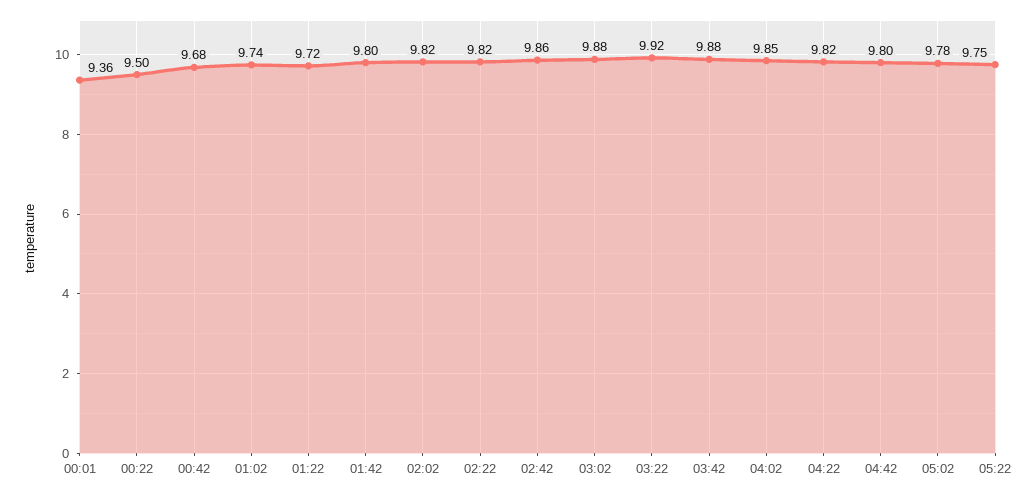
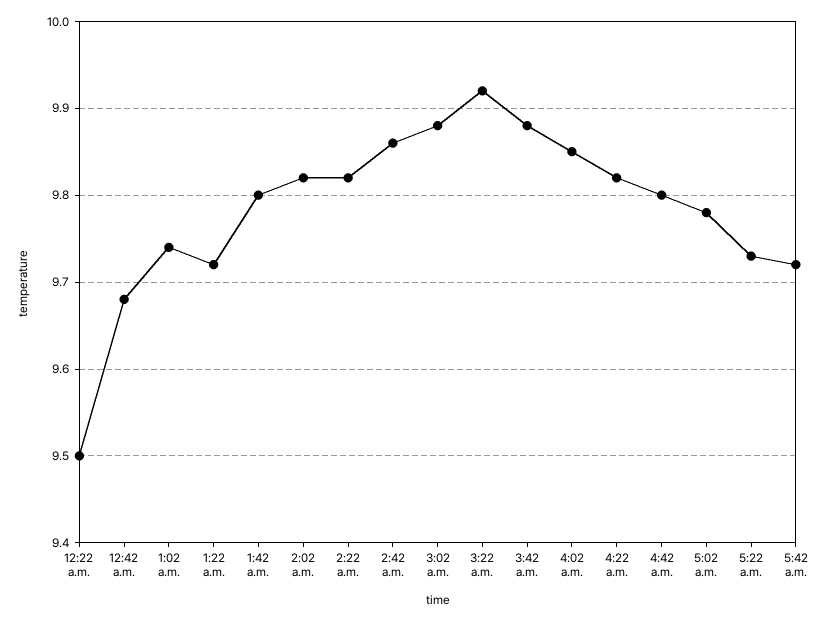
00:01: 9.36 -> none
05:22: 9.75 -> 9.73
5:42 a.m.: none -> 9.72

